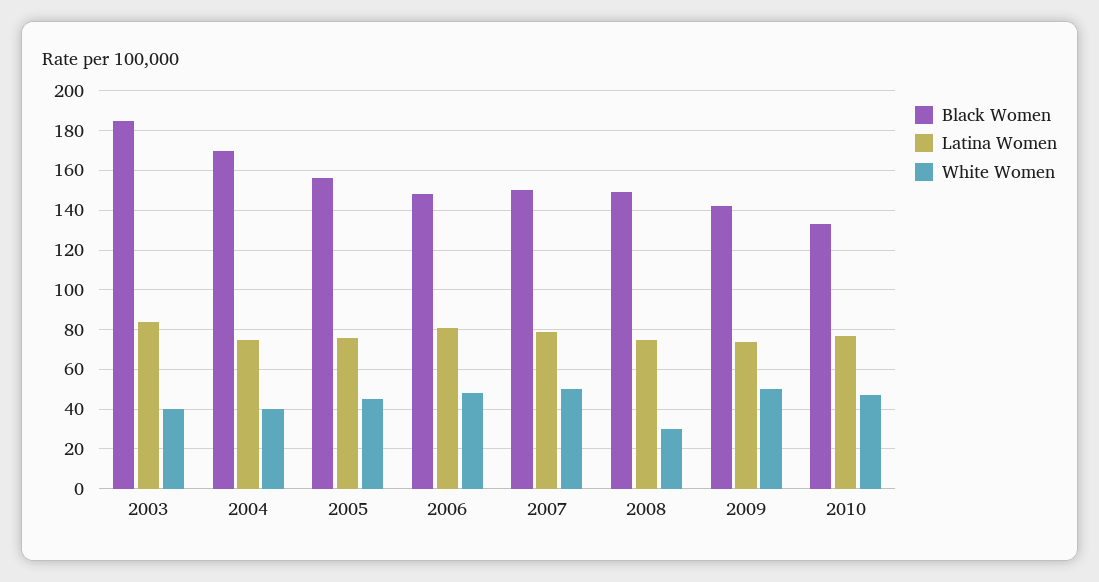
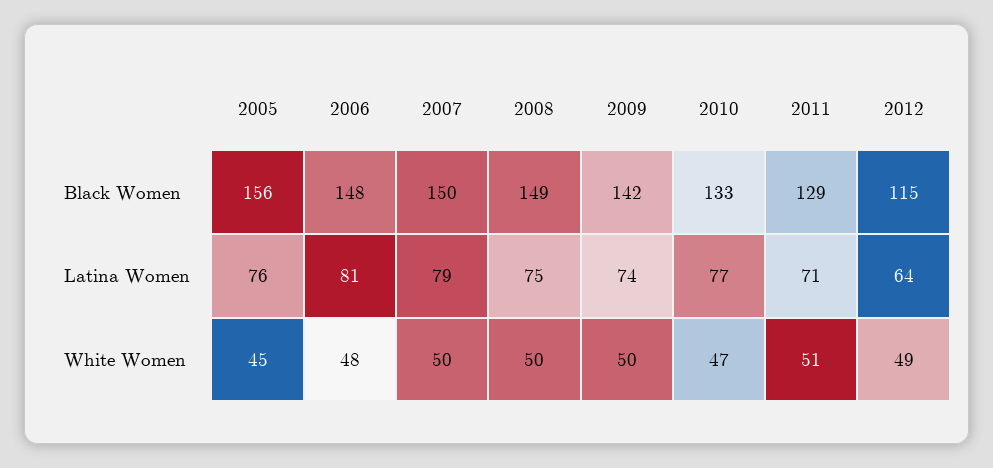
Black Women, 2003: 185 -> none
Latina Women, 2003: 85 -> none
White Women, 2003: 40 -> none
Black Women, 2004: 170 -> none
Latina Women, 2004: 75 -> none
White Women, 2004: 40 -> none
White Women, 2008: 30 -> 50
Black Women, 2011: none -> 129
Black Women, 2012: none -> 115
Latina Women, 2011: none -> 71
Latina Women, 2012: none -> 64
White Women, 2011: none -> 51
White Women, 2012: none -> 49

